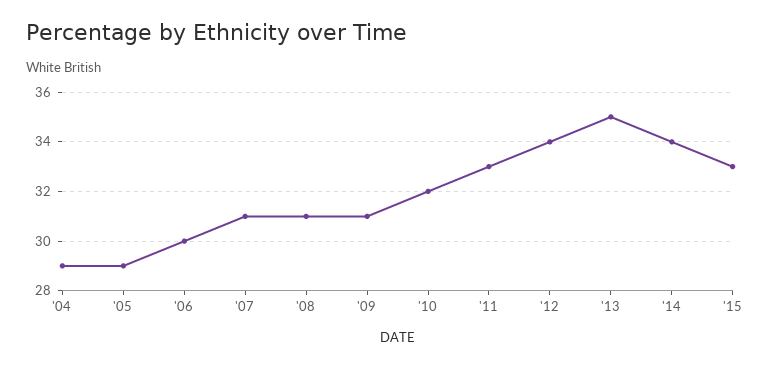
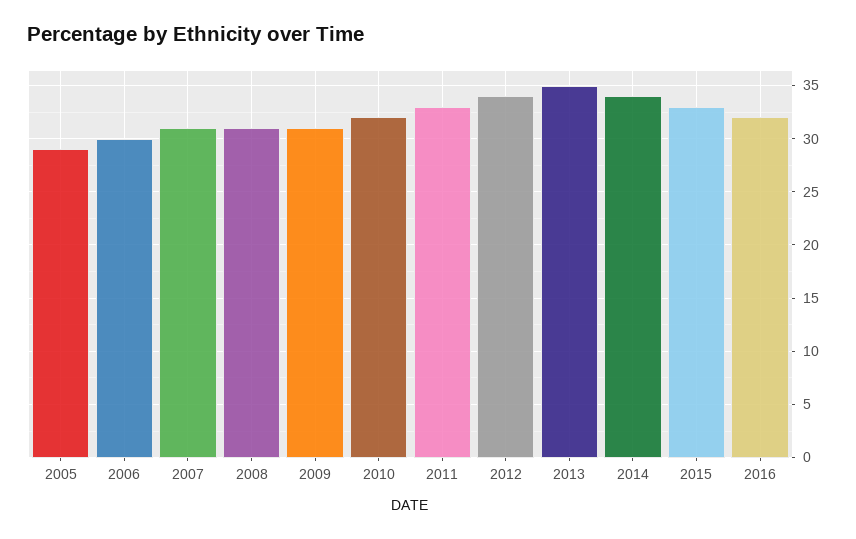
'04: 29 -> none
2016: none -> 32

